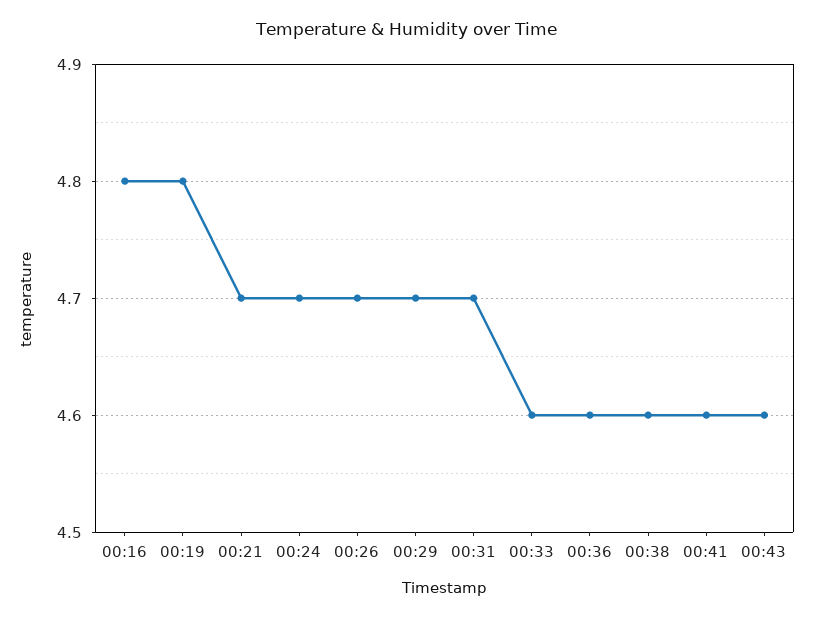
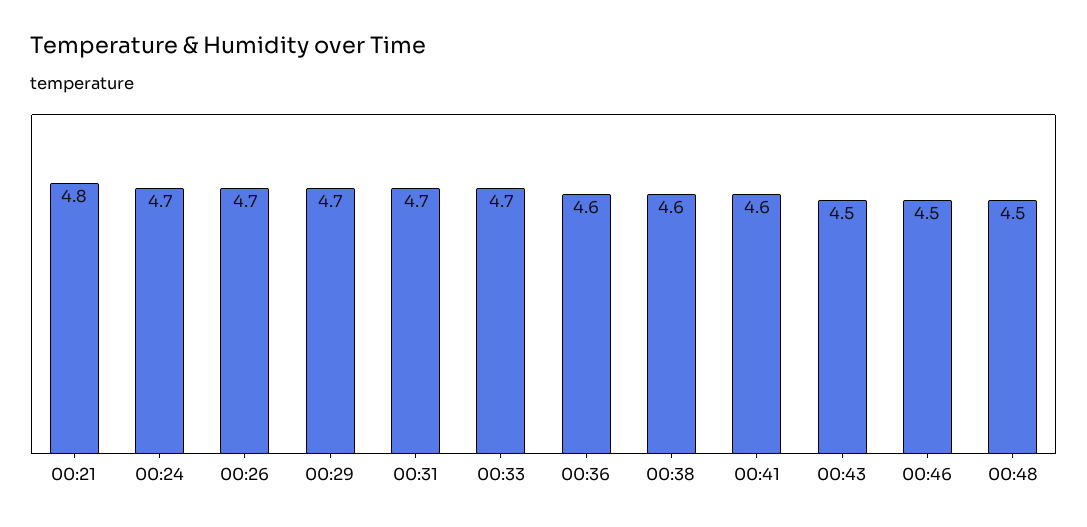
00:16: 4.8 -> none
00:19: 4.8 -> none
00:21: 4.7 -> 4.8
00:33: 4.6 -> 4.7
00:43: 4.6 -> 4.5
00:46: none -> 4.5
00:48: none -> 4.5

